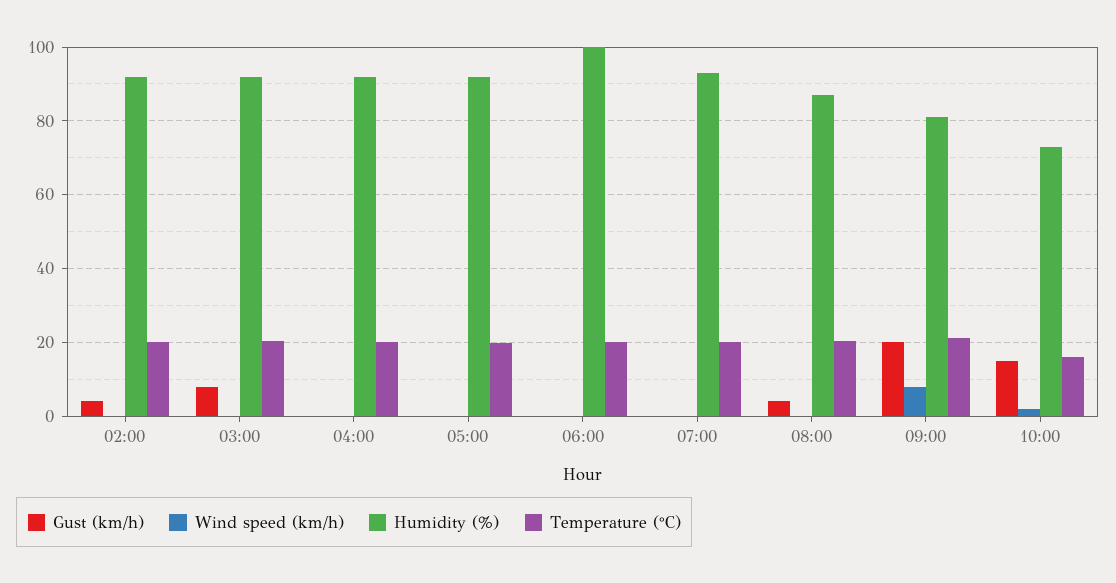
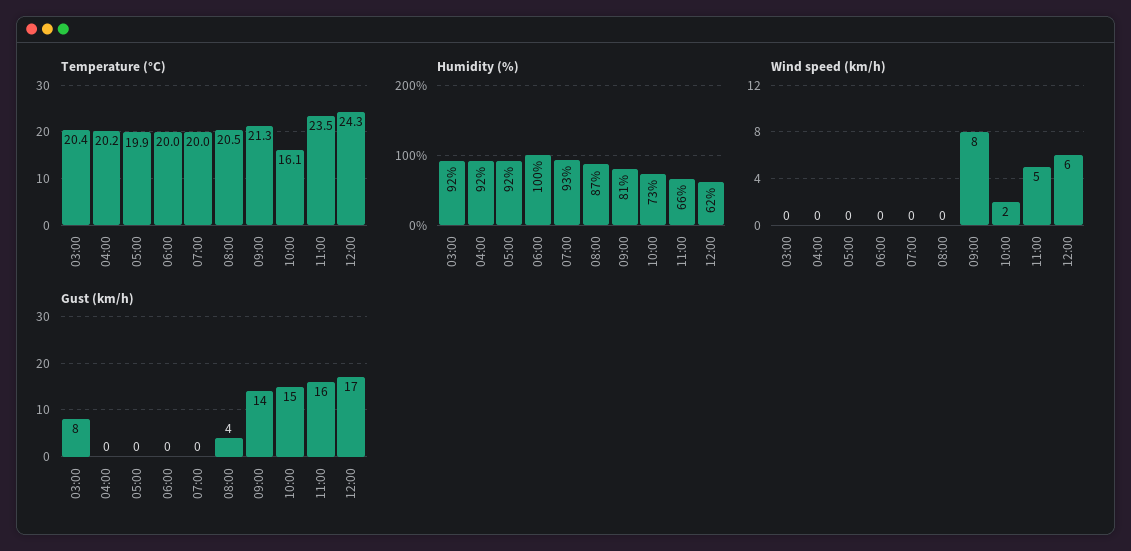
Gust (km/h), 02:00: 4 -> none
Wind speed (km/h), 02:00: 0 -> none
Humidity (%), 02:00: 92 -> none
Temperature (°C), 02:00: 20 -> none
Gust (km/h), 09:00: 20 -> 14
Temperature (°C), 11:00: none -> 23.5
Temperature (°C), 12:00: none -> 24.3
Humidity (%), 11:00: none -> 66
Humidity (%), 12:00: none -> 62
Wind speed (km/h), 11:00: none -> 5
Wind speed (km/h), 12:00: none -> 6
Gust (km/h), 11:00: none -> 16
Gust (km/h), 12:00: none -> 17

